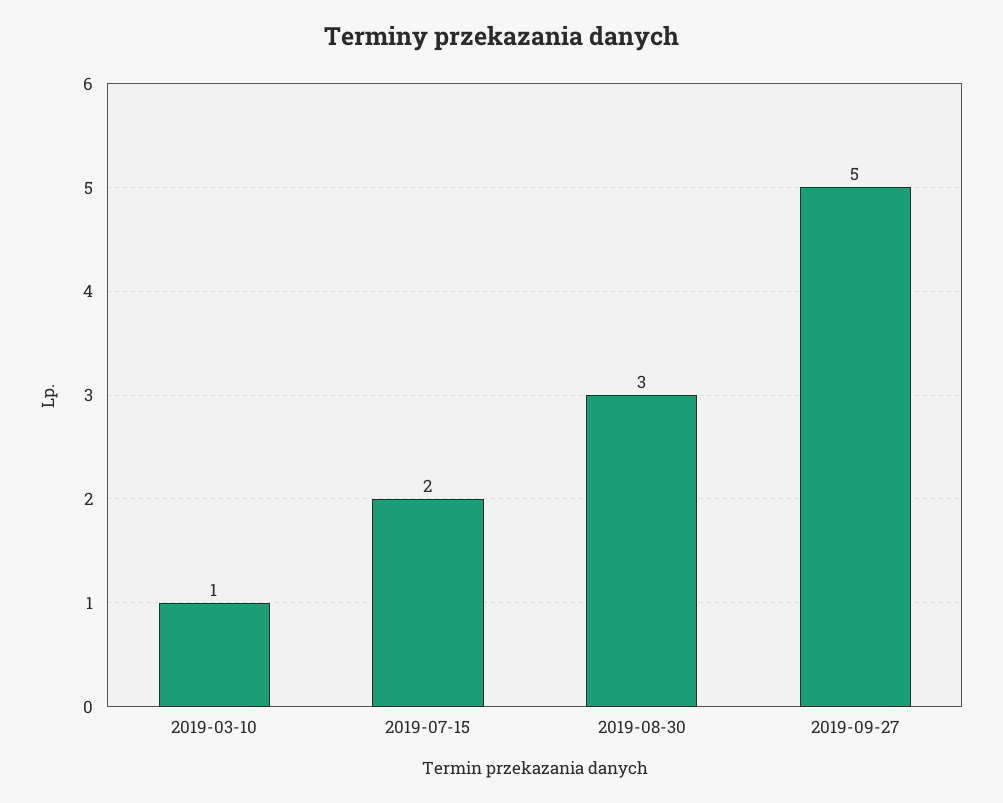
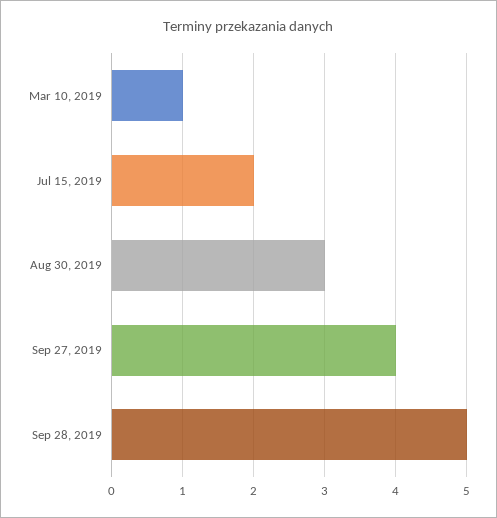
2019-09-27: 5 -> 4
Sep 28, 2019: none -> 5

